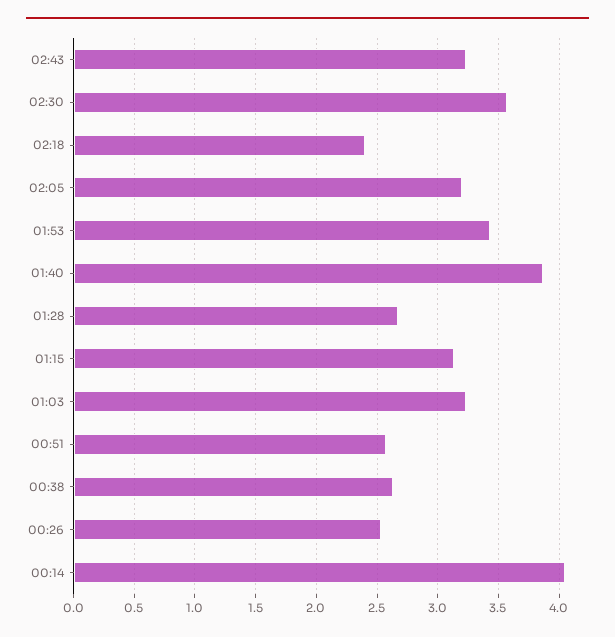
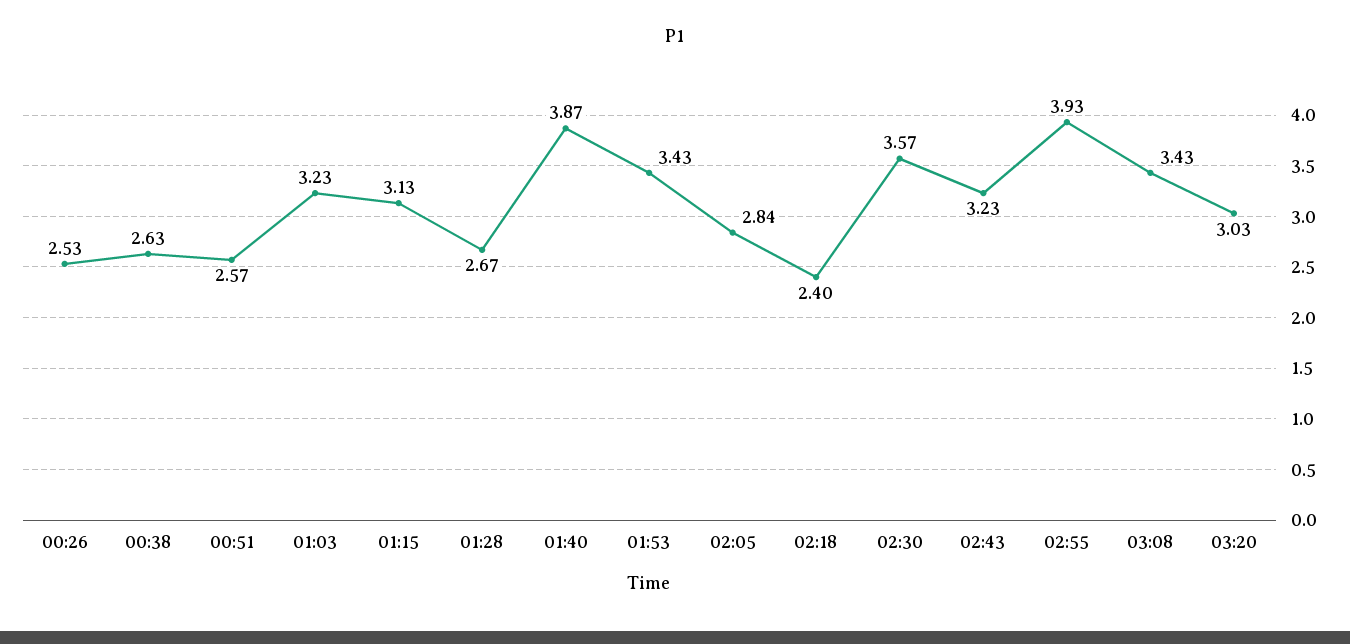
02:05: 3.2 -> 2.84
00:14: 4.05 -> none
02:55: none -> 3.93
03:08: none -> 3.43
03:20: none -> 3.03

